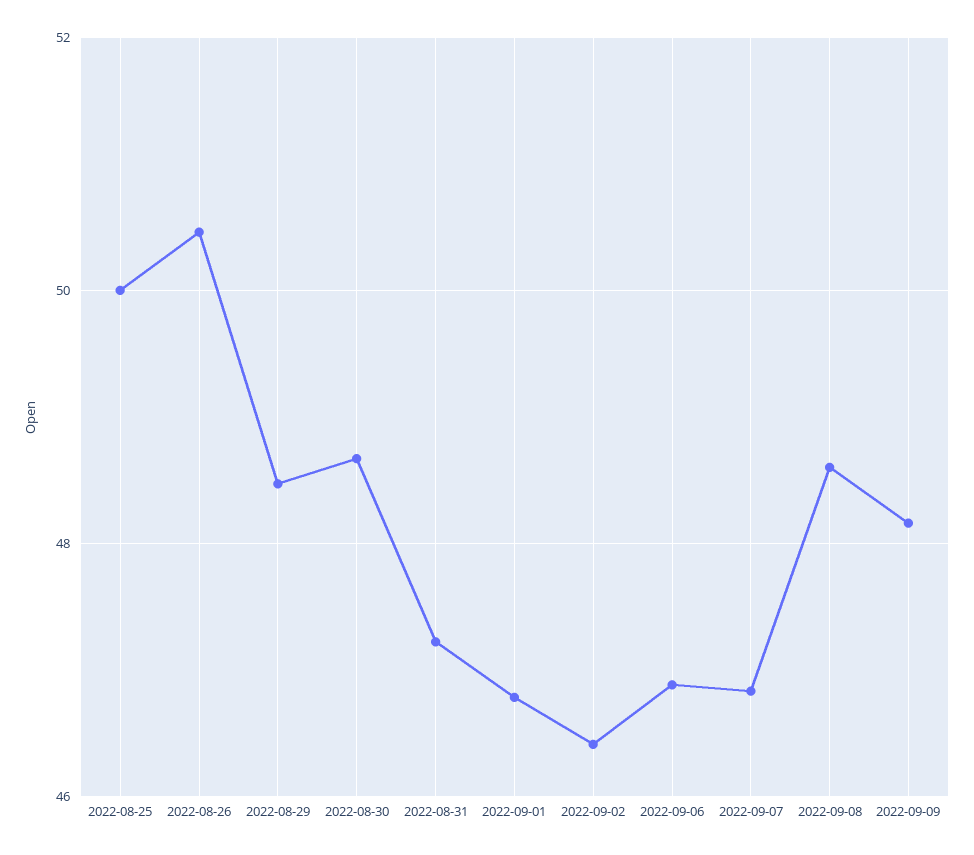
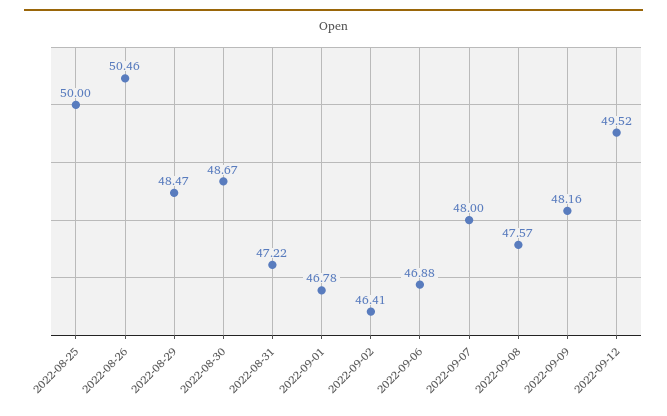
2022-09-07: 46.8 -> 48
2022-09-08: 48.6 -> 47.57
2022-09-12: none -> 49.52

